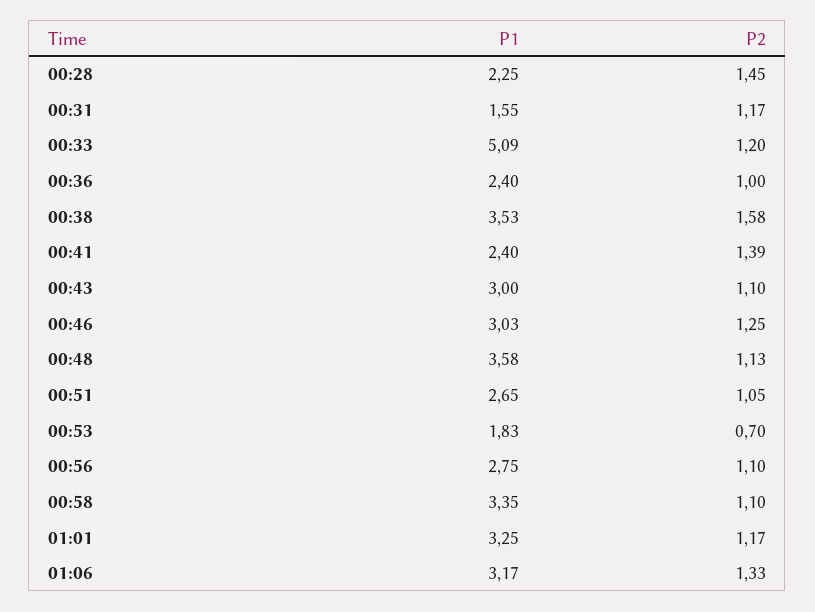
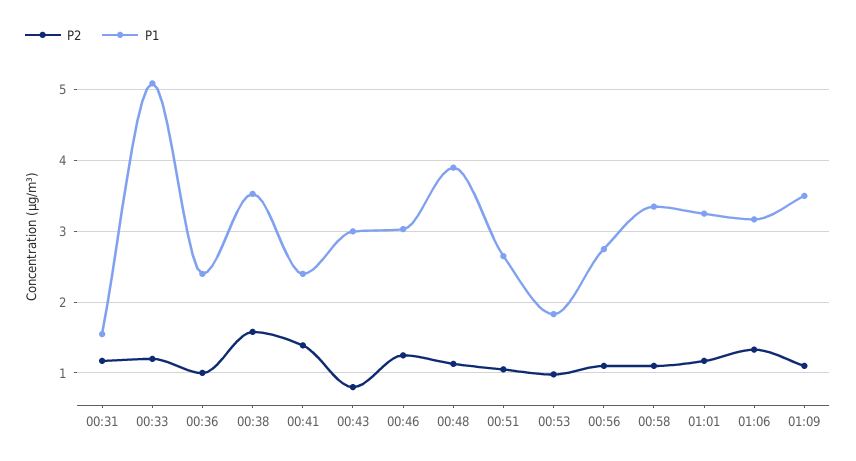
P1, 00:28: 2.25 -> none
P2, 00:28: 1.45 -> none
P2, 00:43: 1.1 -> 0.8
P1, 00:48: 3.58 -> 3.9
P2, 00:53: 0.7 -> 1
P2, 01:09: none -> 1.1
P1, 01:09: none -> 3.5

